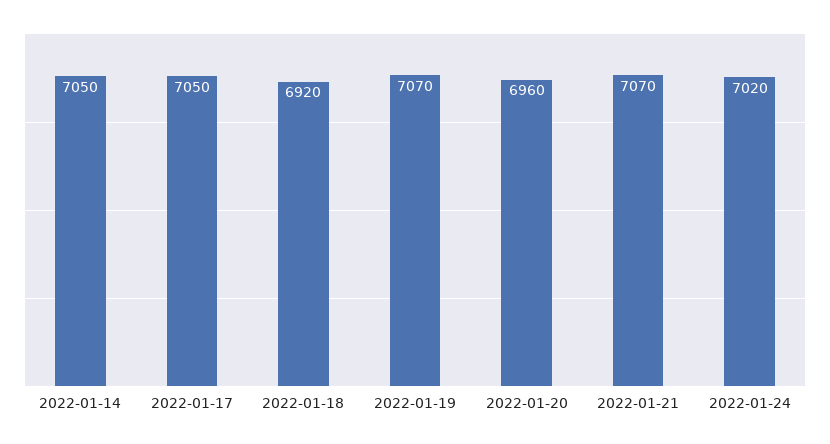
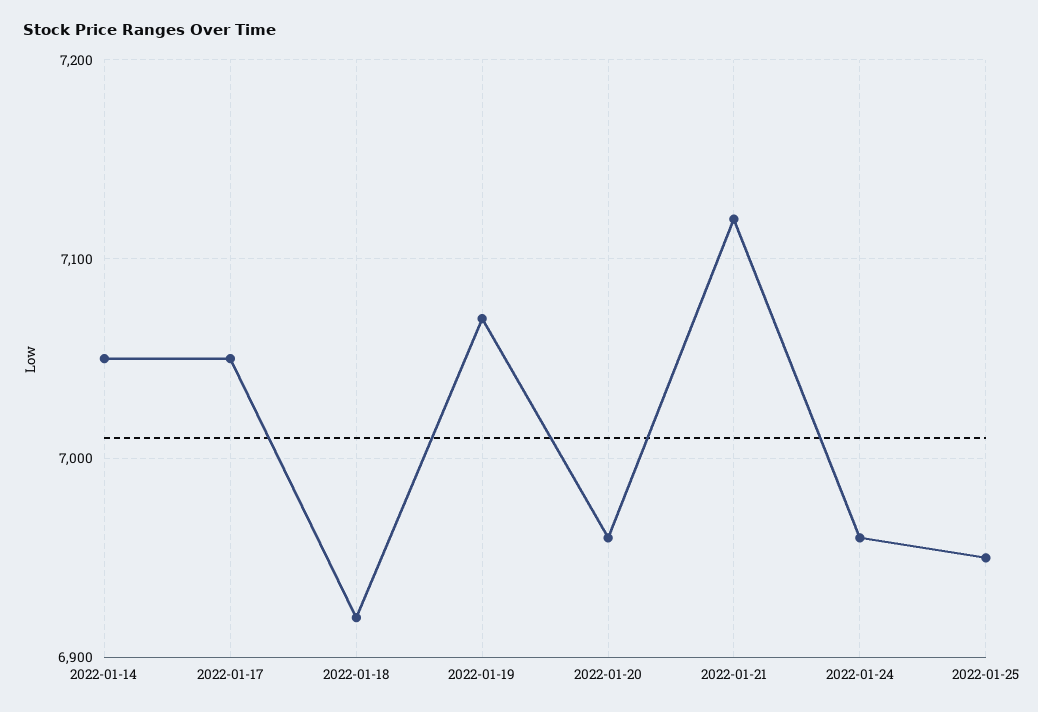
2022-01-21: 7070 -> 7120
2022-01-24: 7020 -> 6960
2022-01-25: none -> 6950

